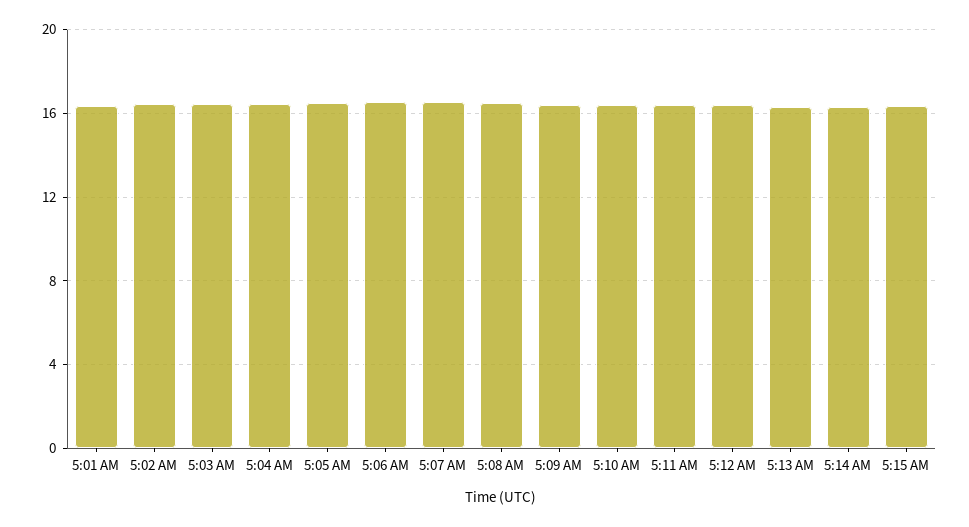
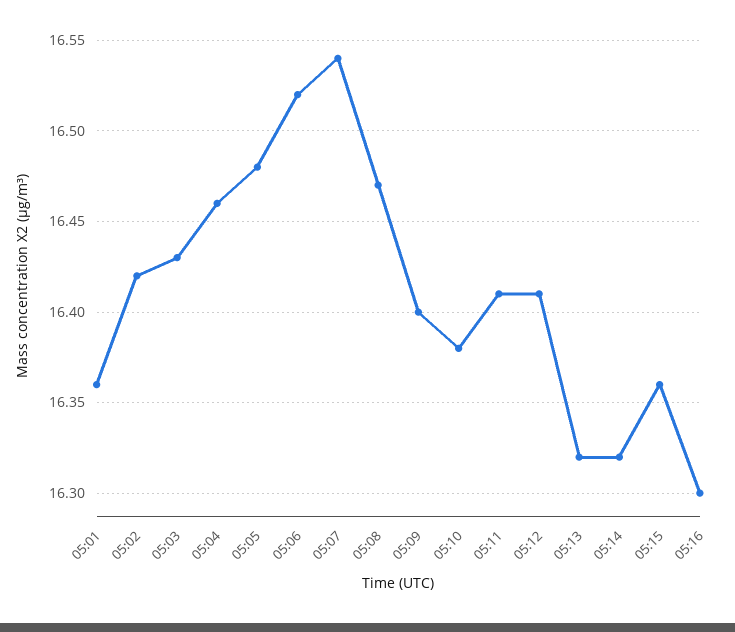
05:16: none -> 16.3

